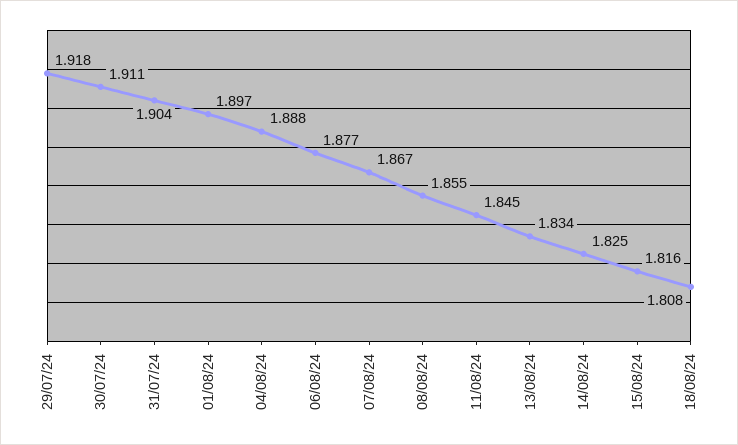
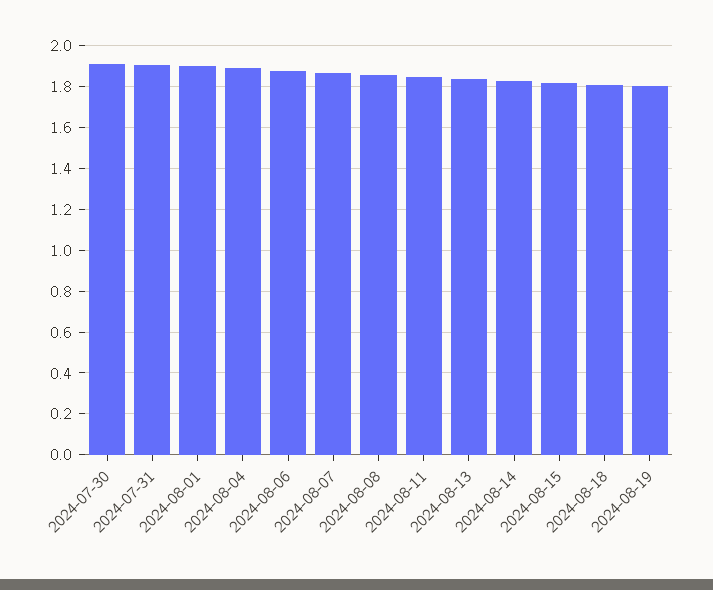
29/07/24: 1.918 -> none
2024-08-19: none -> 1.8

